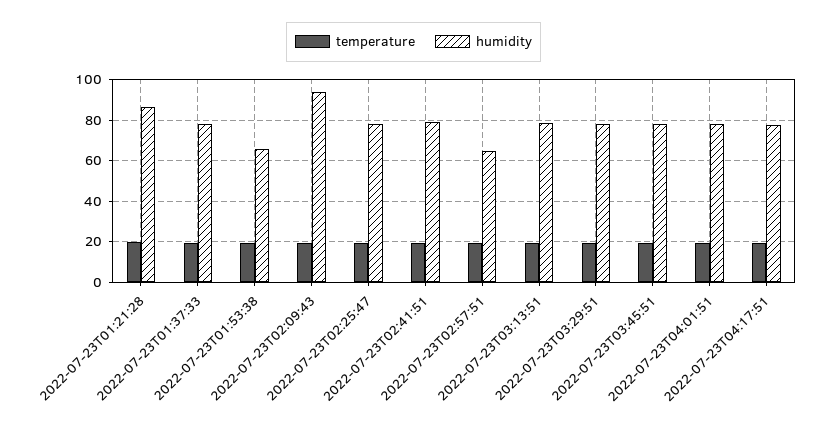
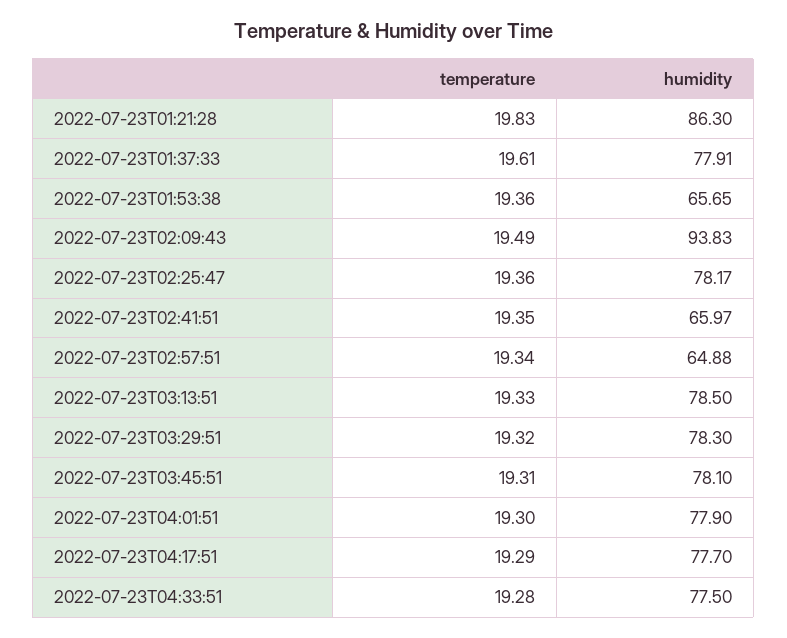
humidity, 2022-07-23T02:41:51: 80 -> 65.97
temperature, 2022-07-23T04:33:51: none -> 19.28
humidity, 2022-07-23T04:33:51: none -> 77.5

